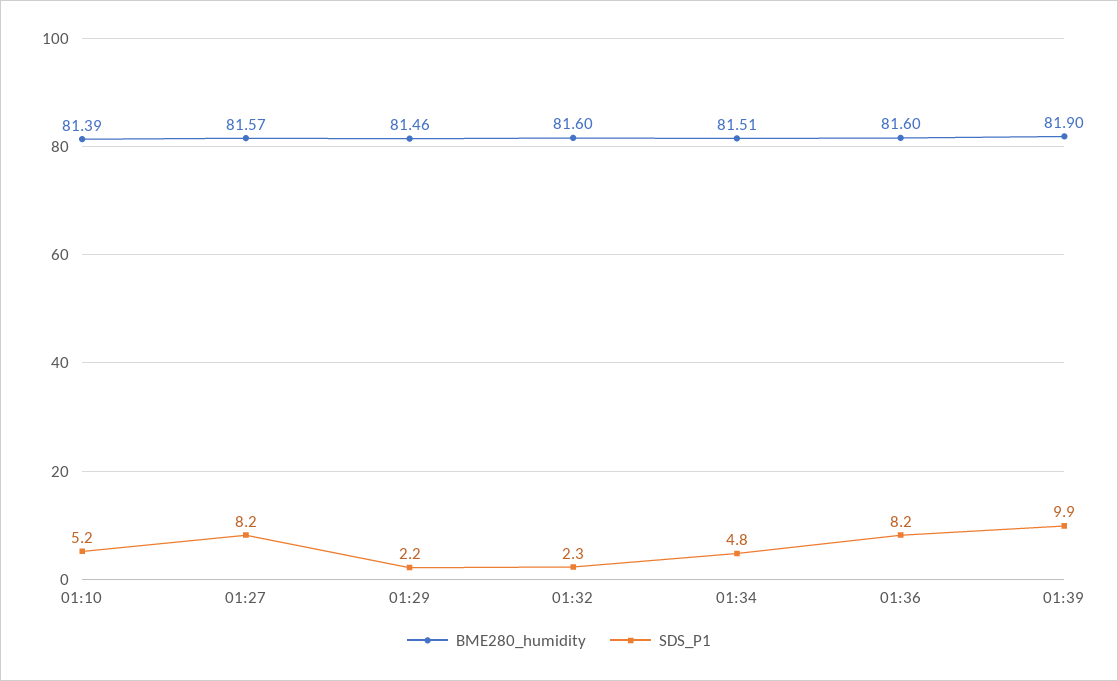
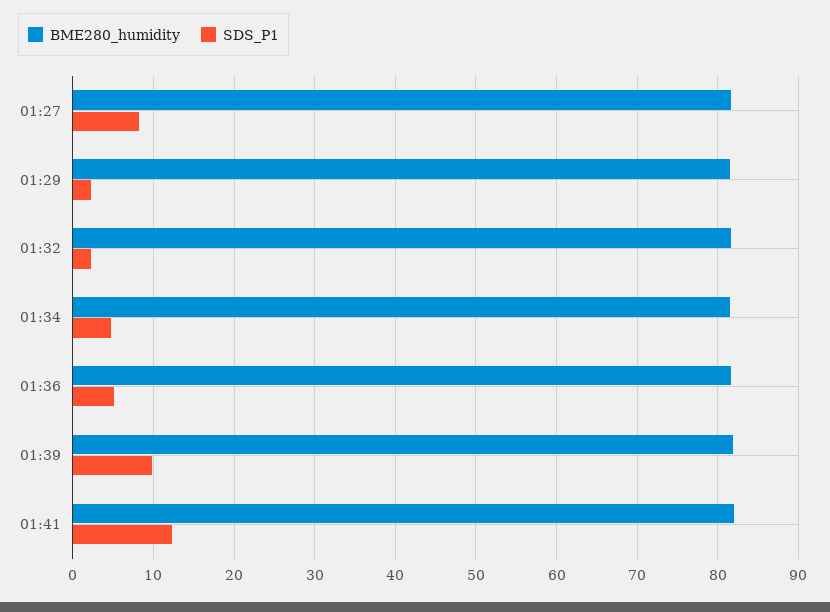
BME280_humidity, 01:10: 81.39 -> none
SDS_P1, 01:10: 5.2 -> none
SDS_P1, 01:36: 8.2 -> 5
BME280_humidity, 01:41: none -> 82
SDS_P1, 01:41: none -> 12

